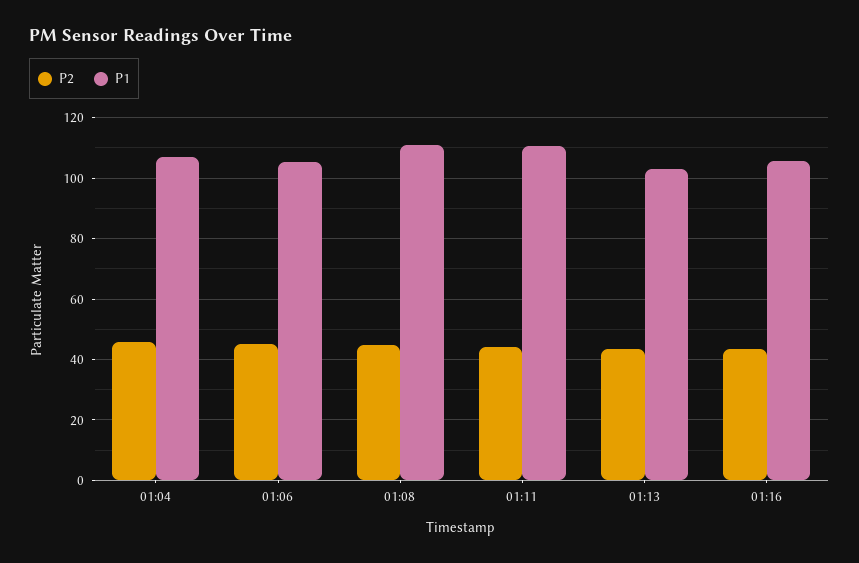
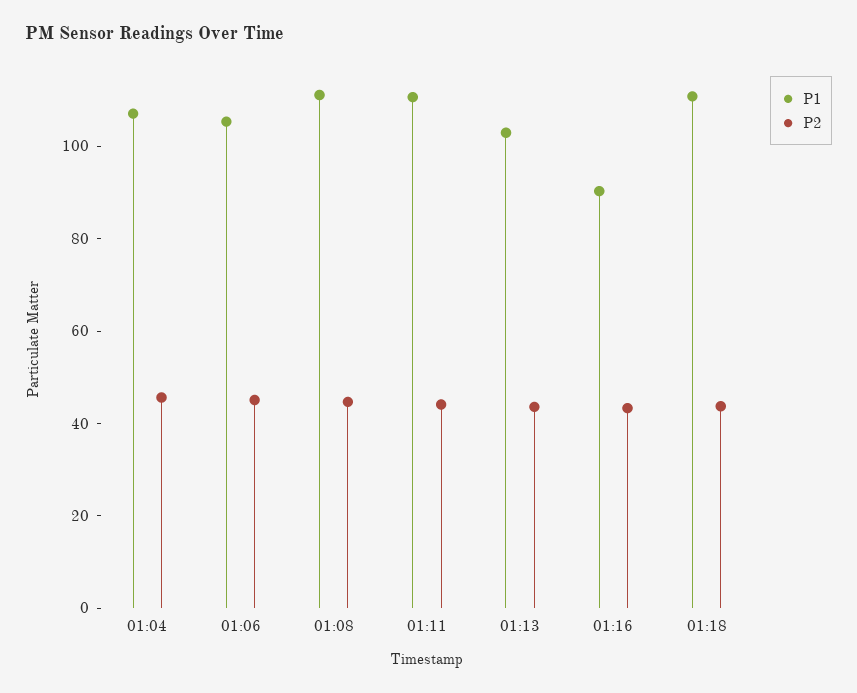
P1, 01:16: 106 -> 90
P1, 01:18: none -> 110
P2, 01:18: none -> 45

